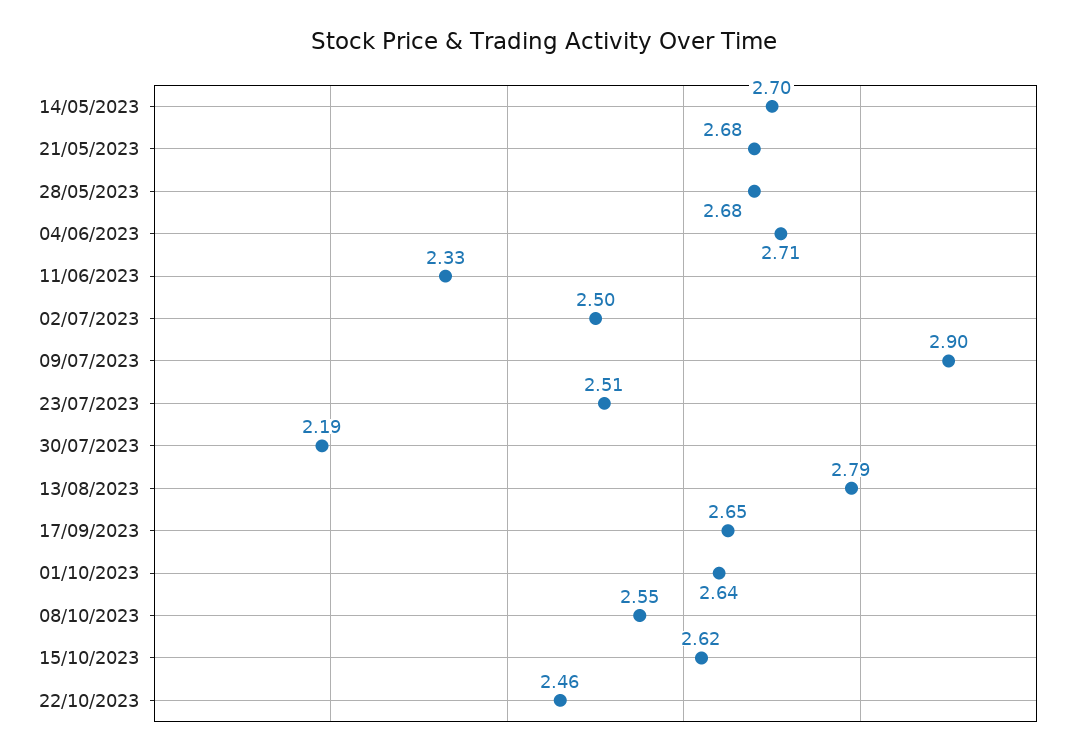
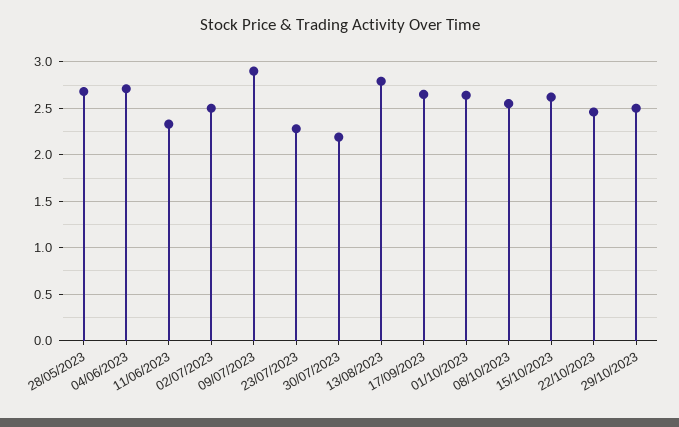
14/05/2023: 2.7 -> none
21/05/2023: 2.68 -> none
23/07/2023: 2.51 -> 2.3
29/10/2023: none -> 2.5

